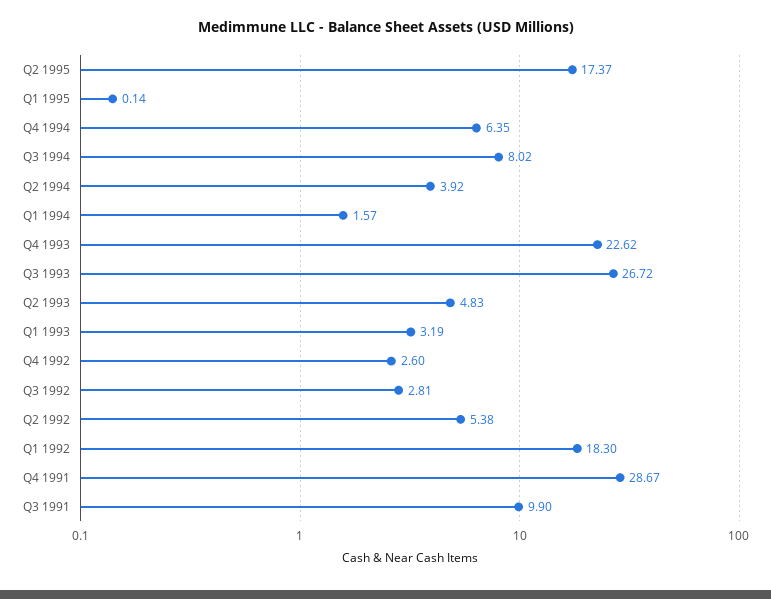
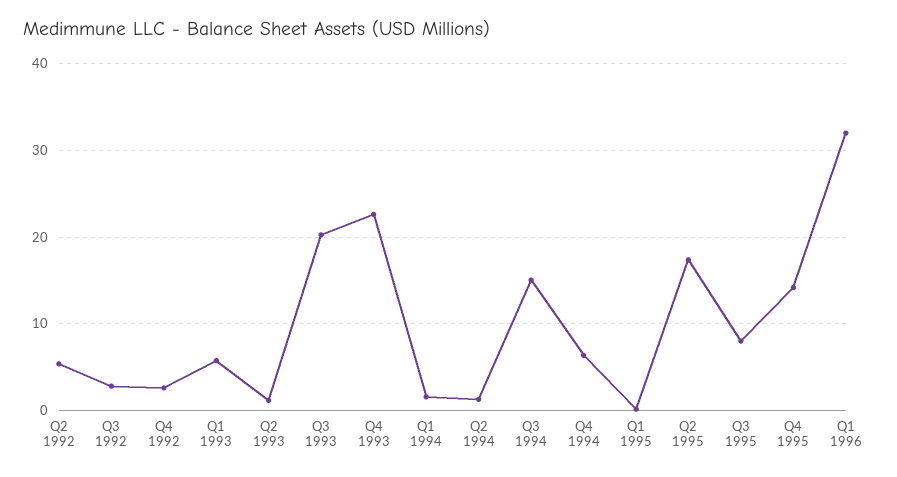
Q3 1994: 8.02 -> 15
Q2 1994: 3.92 -> 1
Q3 1993: 26.72 -> 20
Q2 1993: 4.83 -> 1
Q1 1993: 3.19 -> 6
Q1 1992: 18.3 -> none
Q4 1991: 28.67 -> none
Q3 1991: 9.9 -> none
Q3 1995: none -> 8
Q4 1995: none -> 14
Q1 1996: none -> 32

